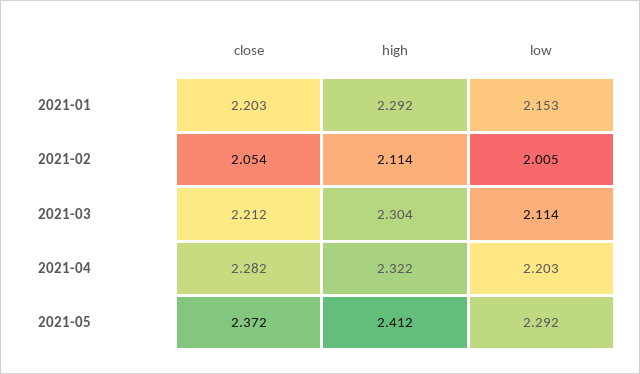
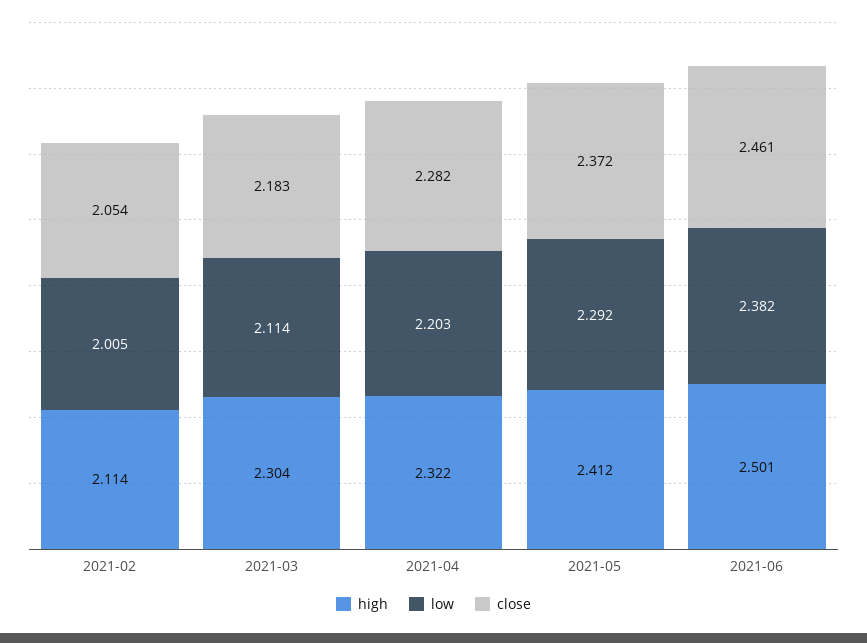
close, 2021-01: 2.203 -> none
high, 2021-01: 2.292 -> none
low, 2021-01: 2.153 -> none
close, 2021-03: 2.212 -> 2.183
high, 2021-06: none -> 2.501
low, 2021-06: none -> 2.382
close, 2021-06: none -> 2.461

